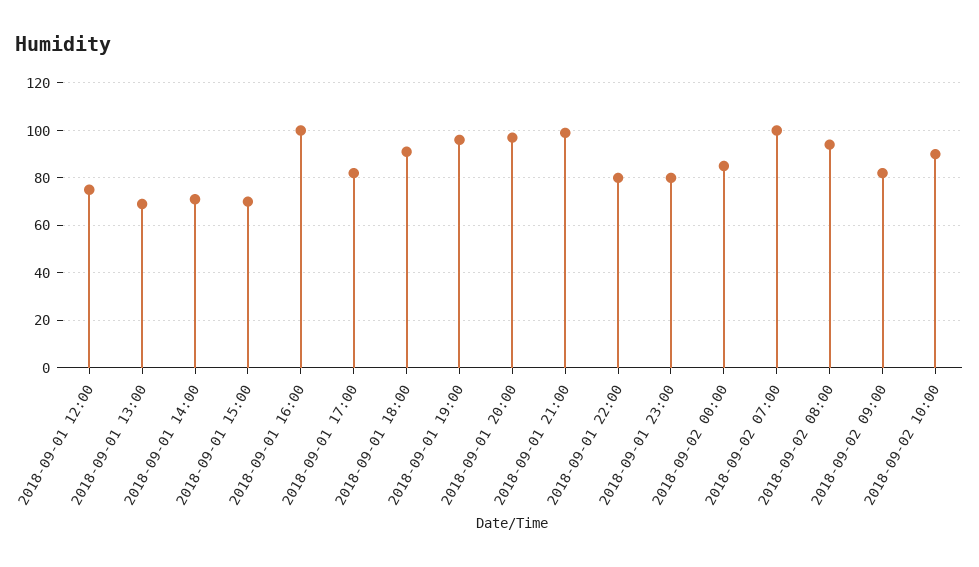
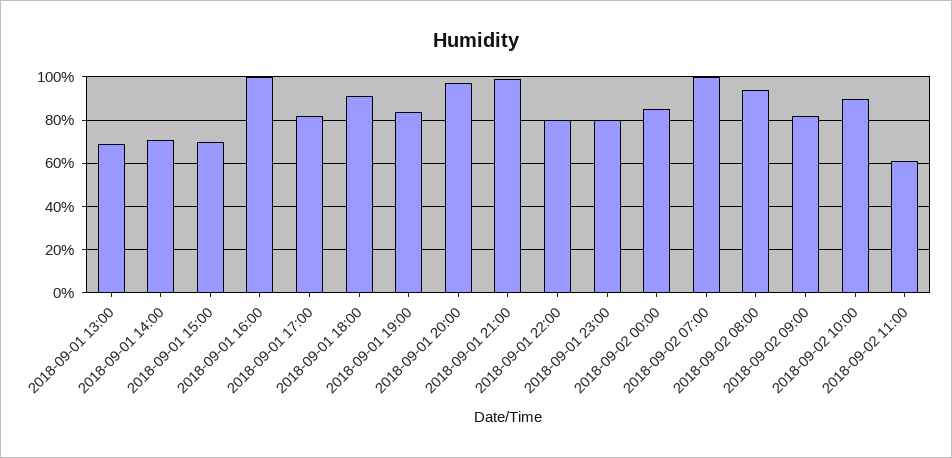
2018-09-01 12:00: 75 -> none
2018-09-01 19:00: 95 -> 85
2018-09-02 11:00: none -> 60

